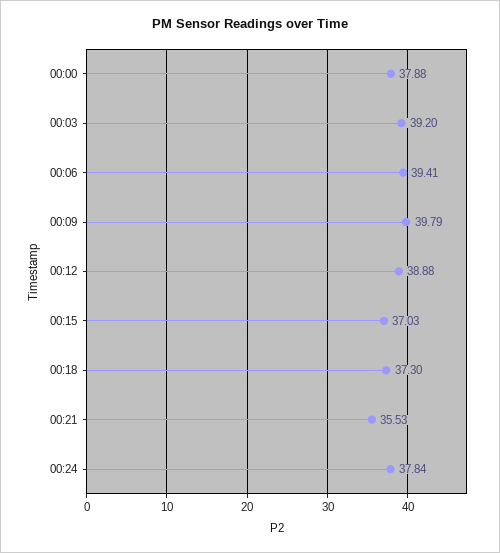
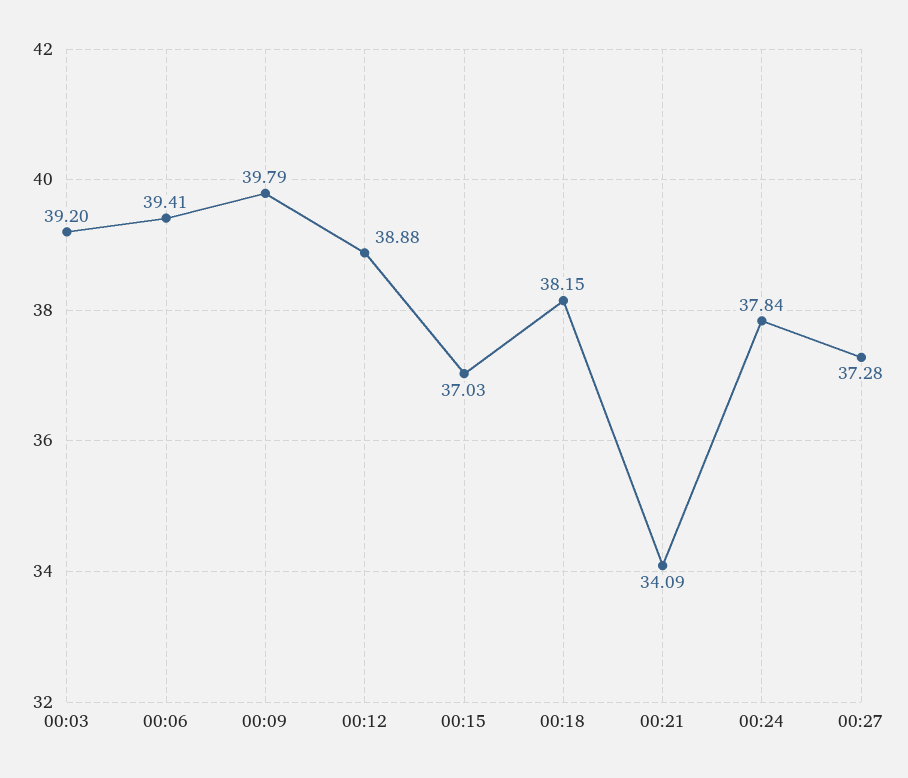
00:00: 37.88 -> none
00:18: 37.3 -> 38.15
00:21: 35.53 -> 34.09
00:27: none -> 37.28

